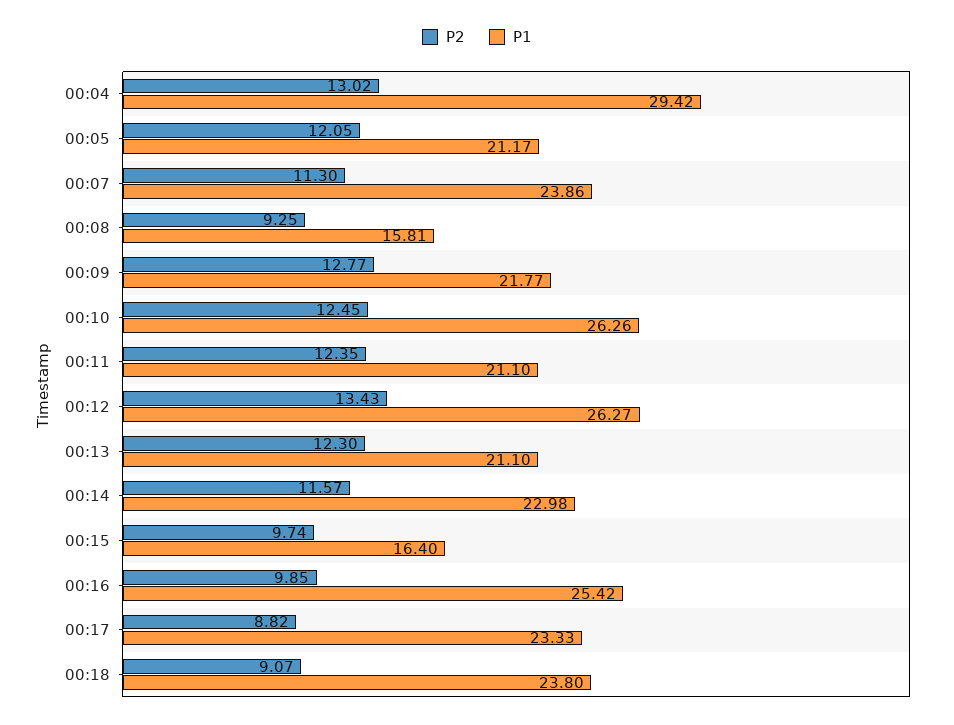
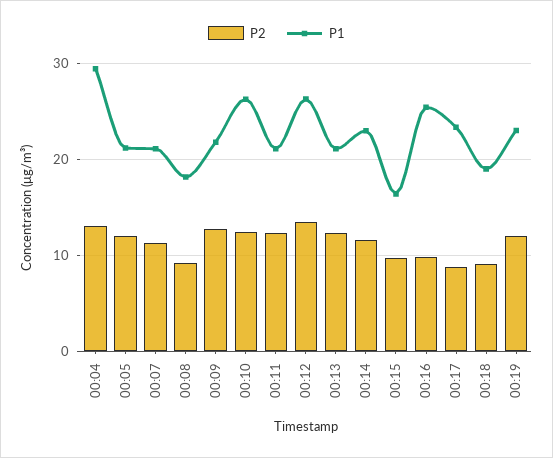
P1, 00:07: 23.86 -> 21
P1, 00:08: 15.81 -> 18
P1, 00:18: 23.8 -> 19
P2, 00:19: none -> 12
P1, 00:19: none -> 23

